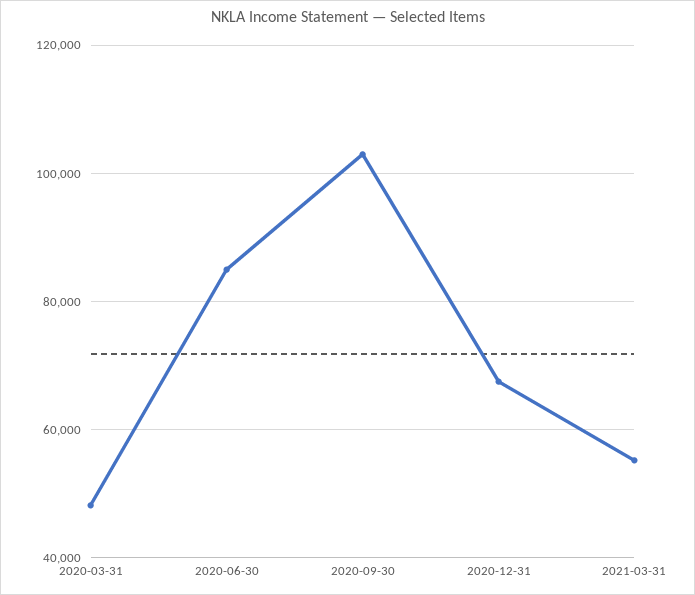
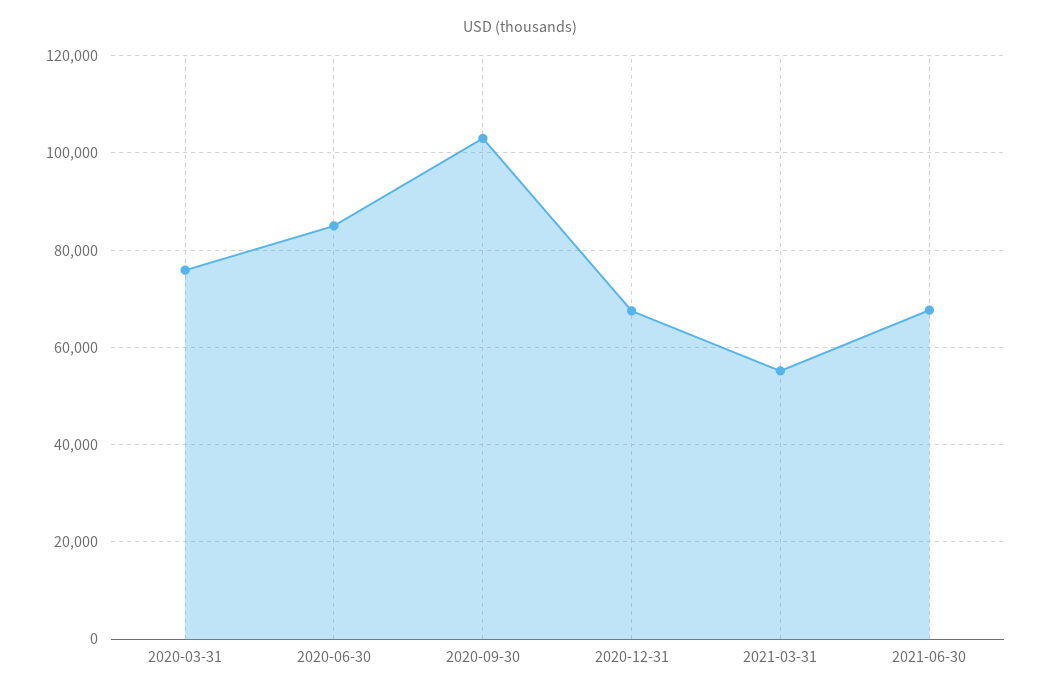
2020-03-31: 48000 -> 76000
2021-06-30: none -> 68000

